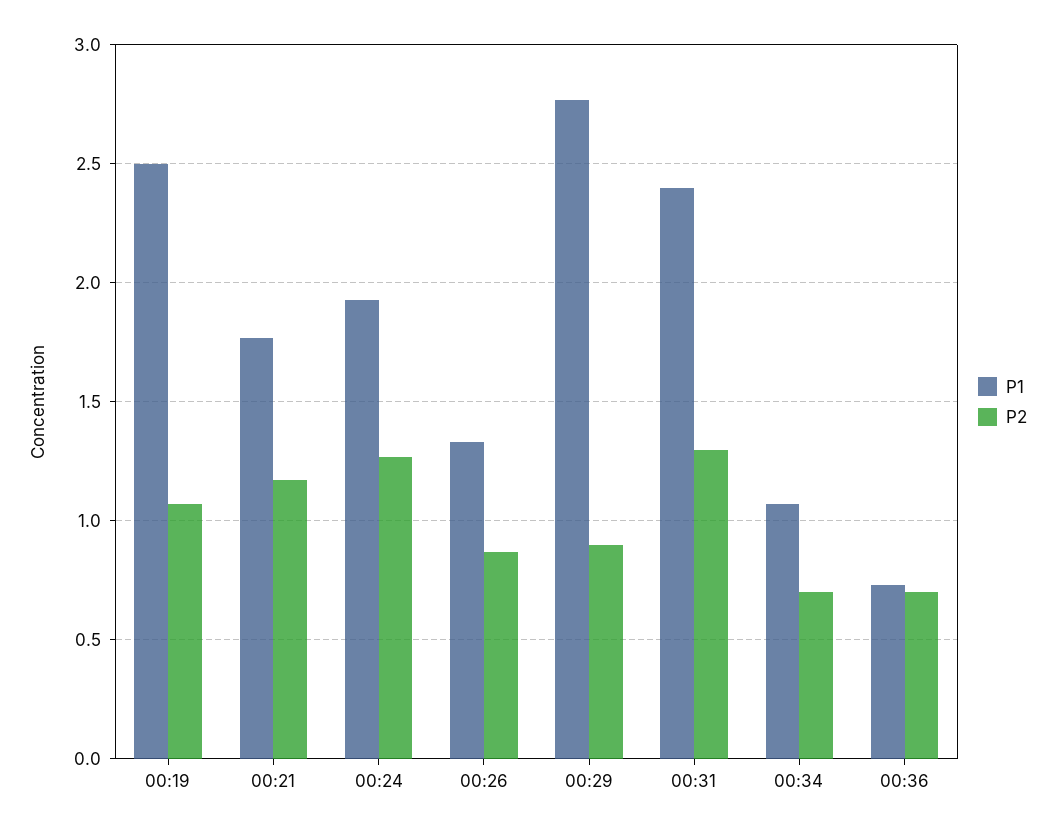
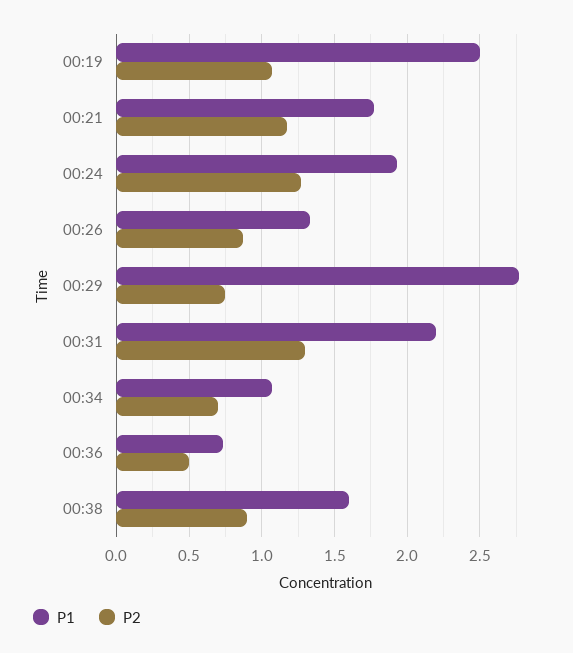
P2, 00:29: 0.9 -> 0.75
P1, 00:31: 2.4 -> 2.2
P2, 00:36: 0.7 -> 0.5
P1, 00:38: none -> 1.6
P2, 00:38: none -> 0.9

